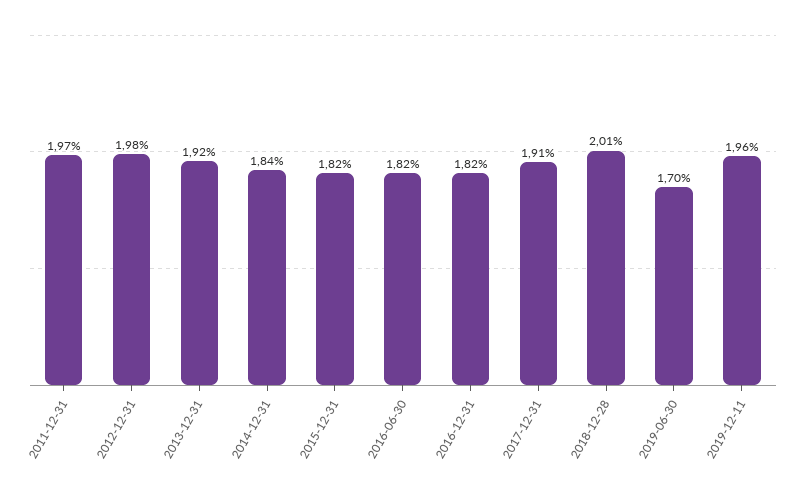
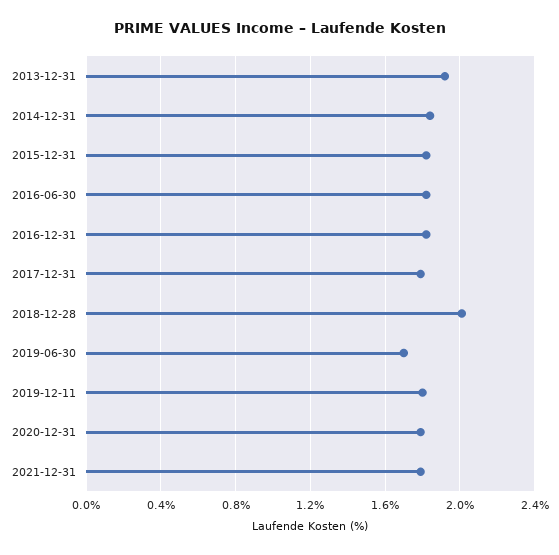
2011-12-31: 1.97 -> none
2012-12-31: 1.98 -> none
2017-12-31: 1.91 -> 1.8
2019-12-11: 1.96 -> 1.8
2020-12-31: none -> 1.8
2021-12-31: none -> 1.8

